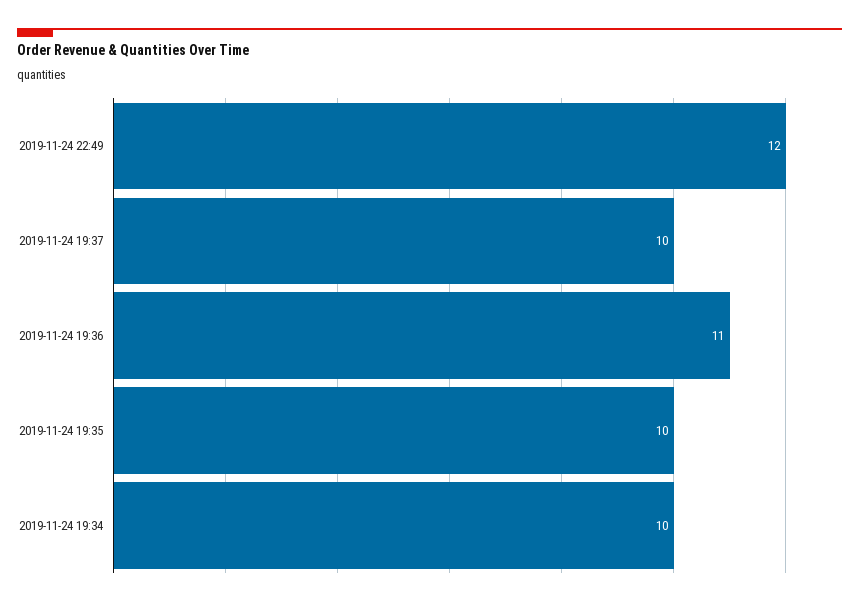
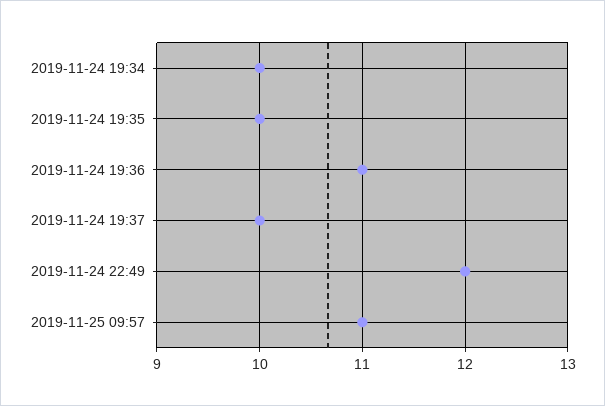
2019-11-25 09:57: none -> 11

